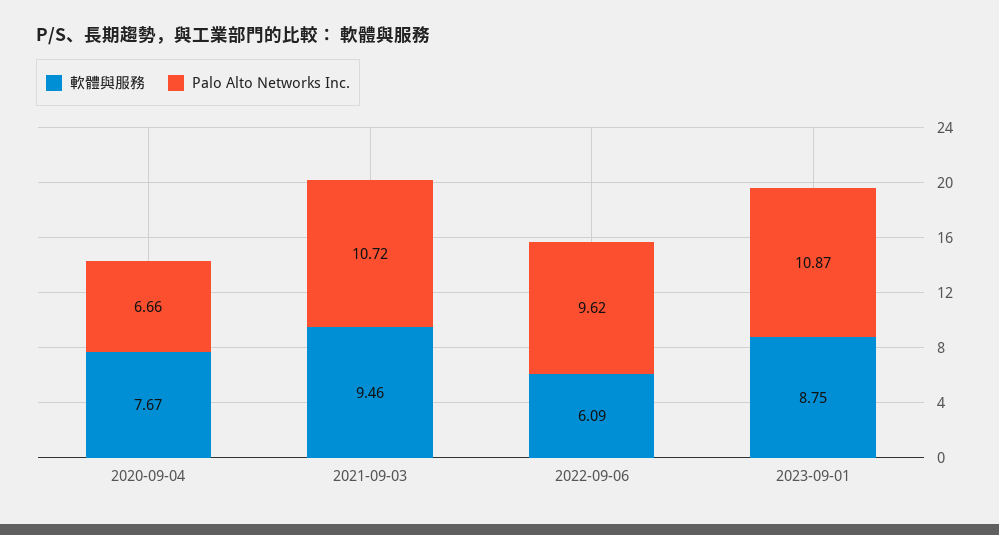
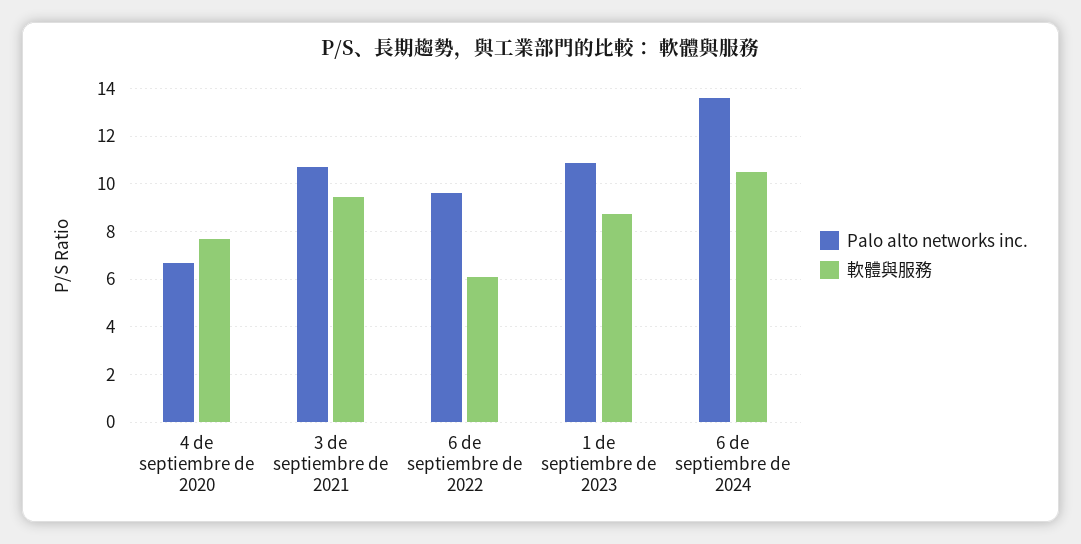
Palo Alto Networks Inc., 6 de septiembre de 2024: none -> 13.5
軟體與服務, 6 de septiembre de 2024: none -> 10.5

